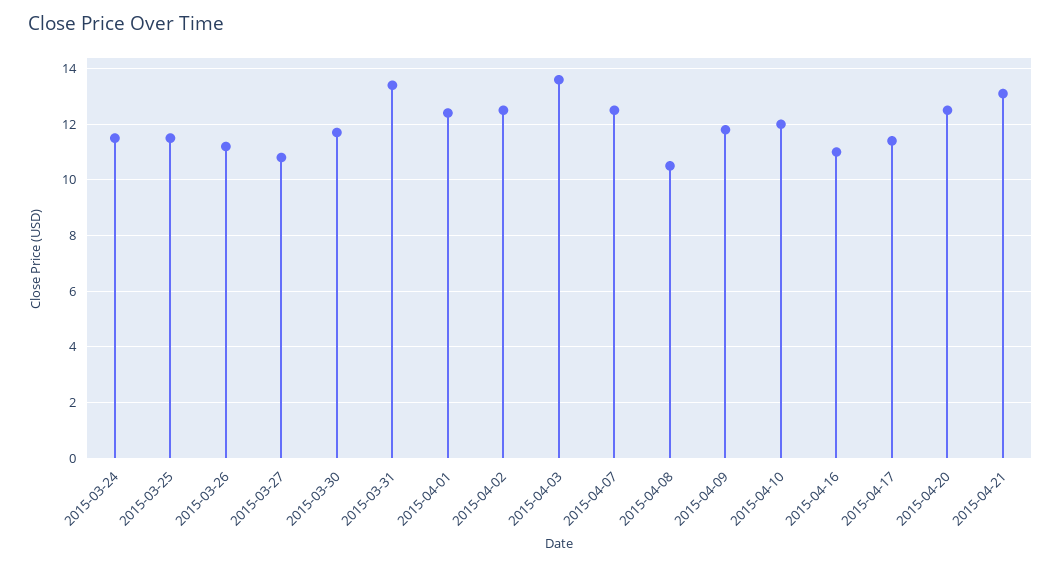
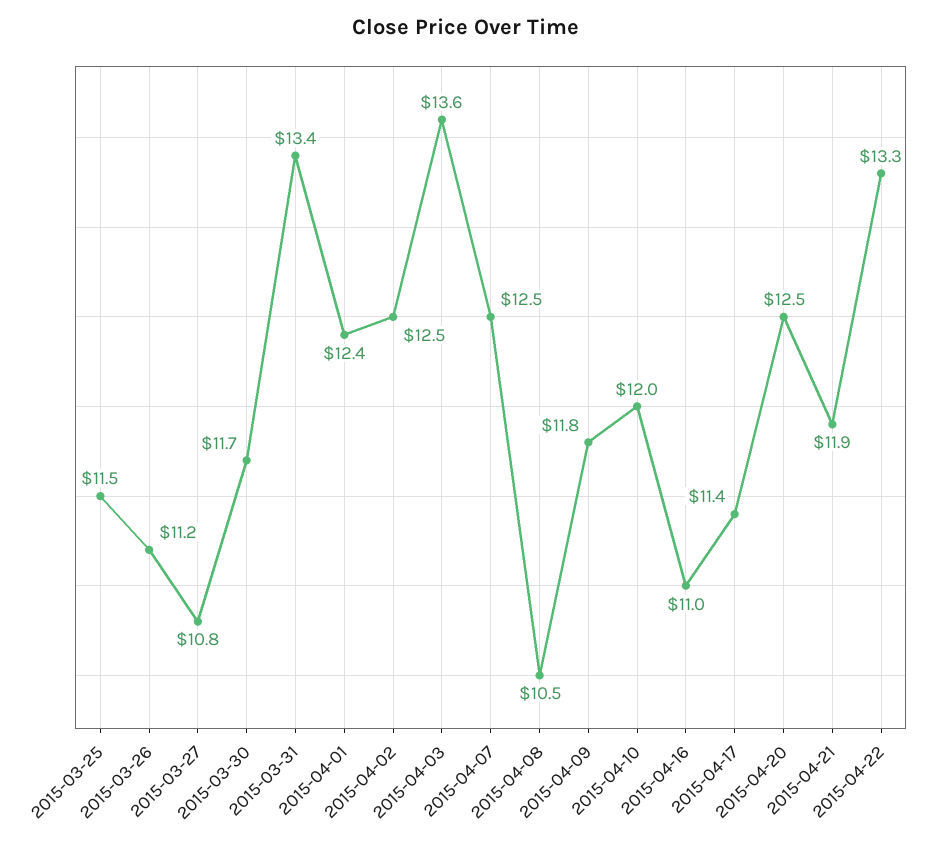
2015-03-24: 11.5 -> none
2015-04-21: 13 -> 11.9
2015-04-22: none -> 13.3

